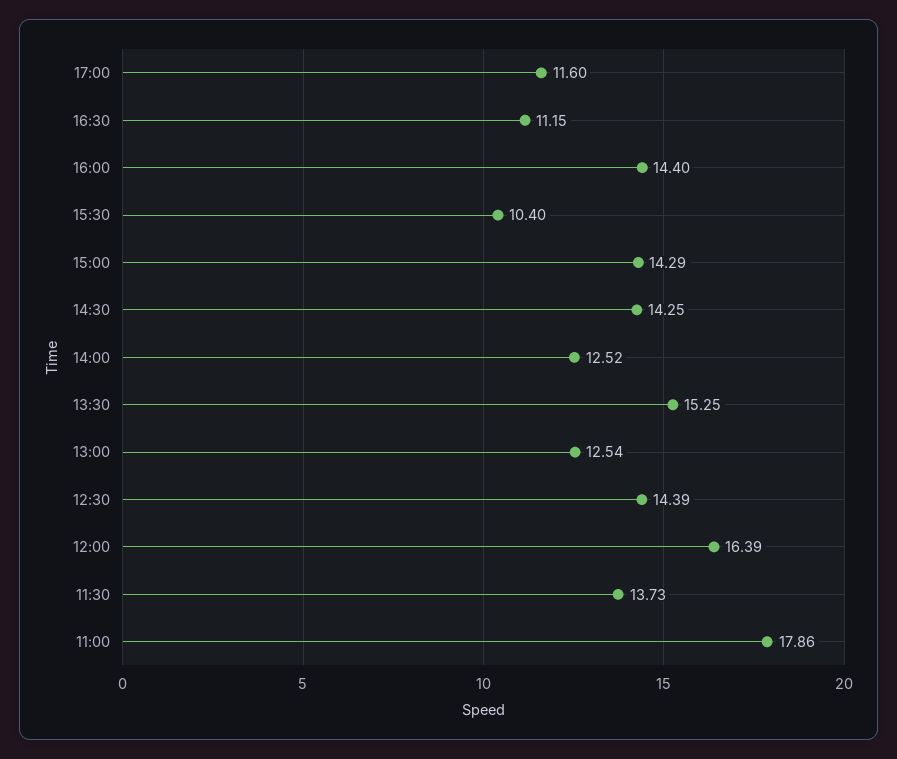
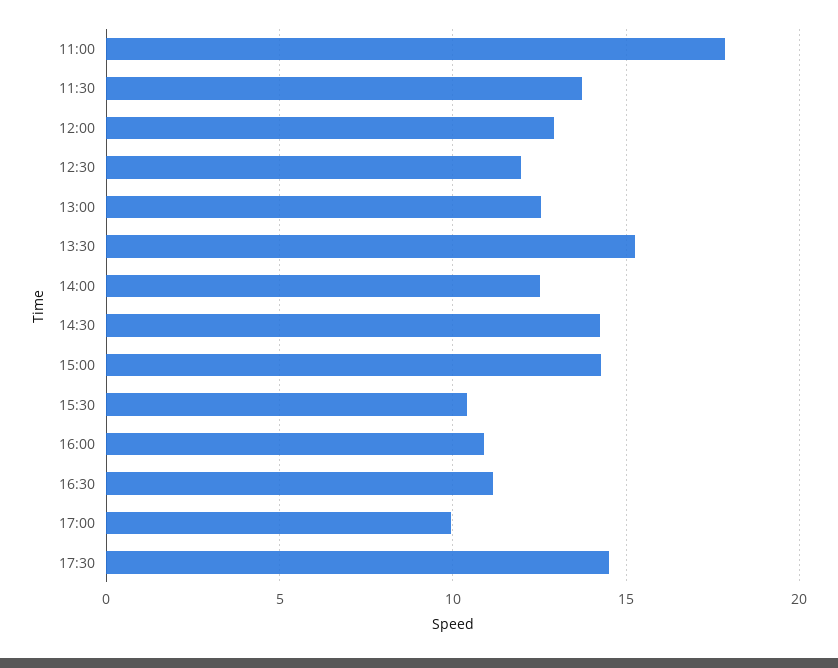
17:00: 11.6 -> 10
16:00: 14.4 -> 11
12:30: 14.39 -> 12
12:00: 16.39 -> 13
17:30: none -> 14.5

